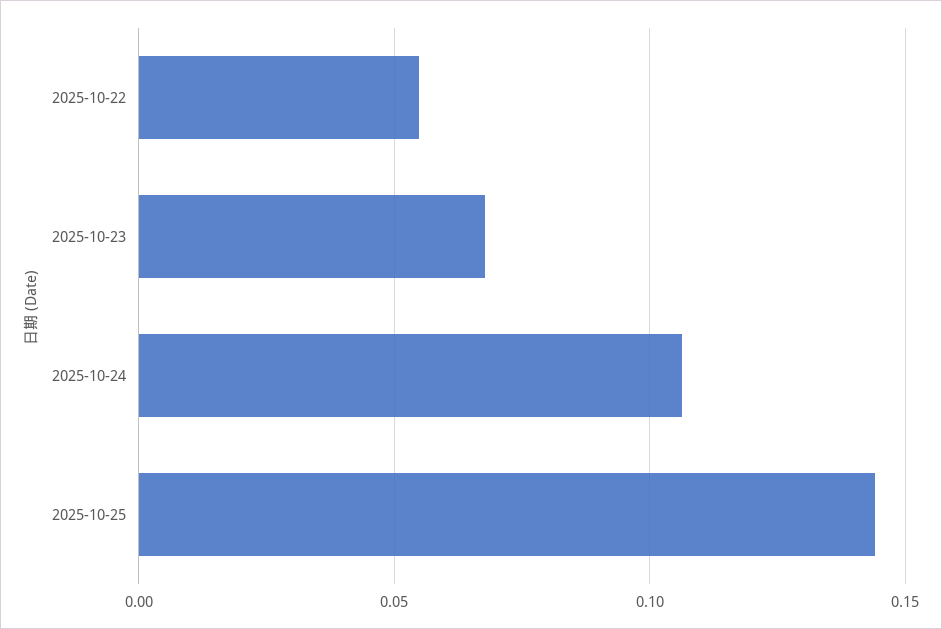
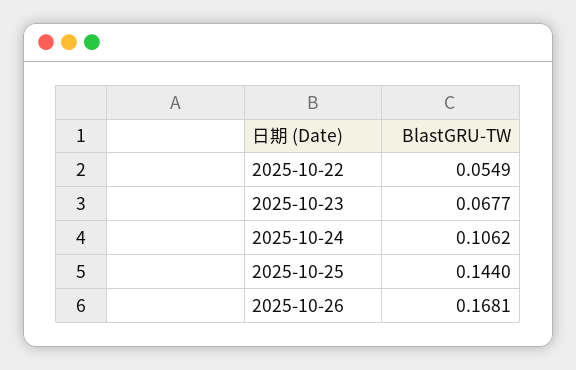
2025-10-26: none -> 0.1681

